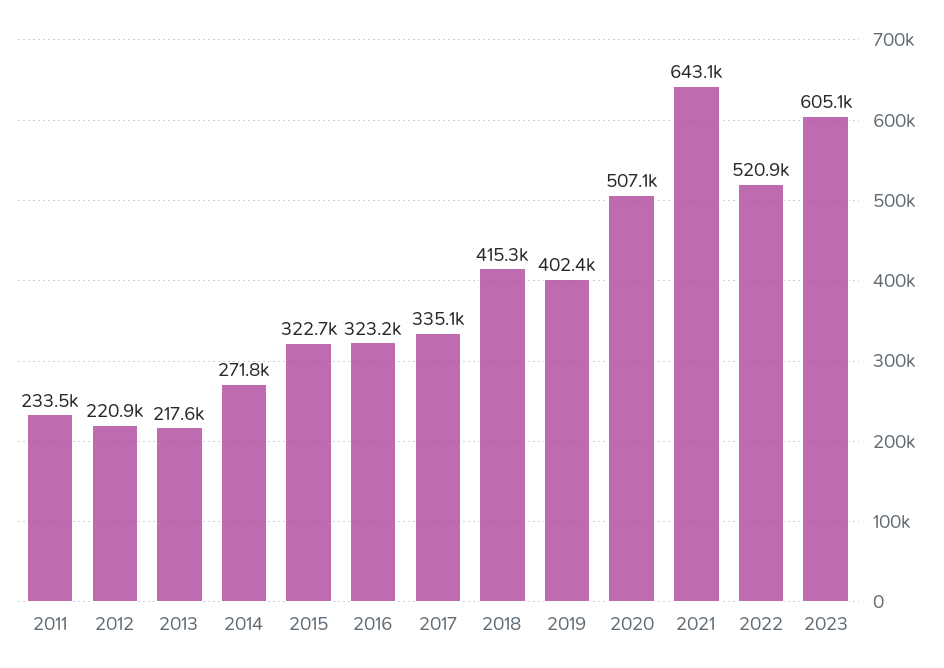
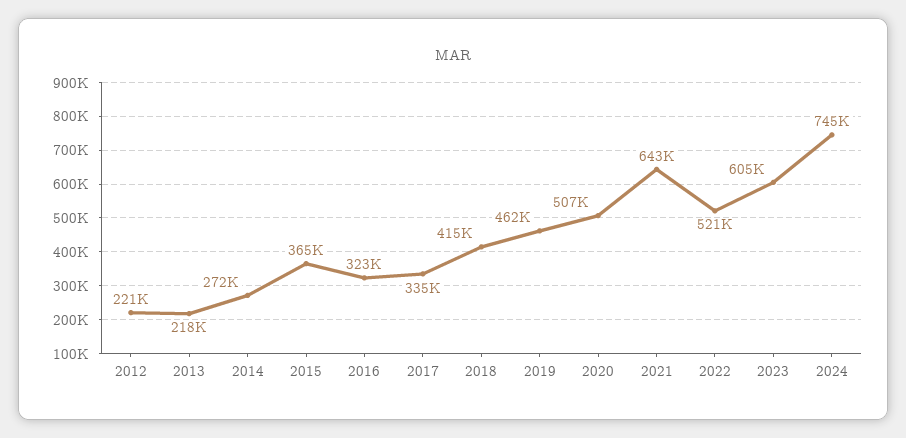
2011: 233500 -> none
2015: 322700 -> 365000
2019: 402400 -> 462000
2024: none -> 745000

